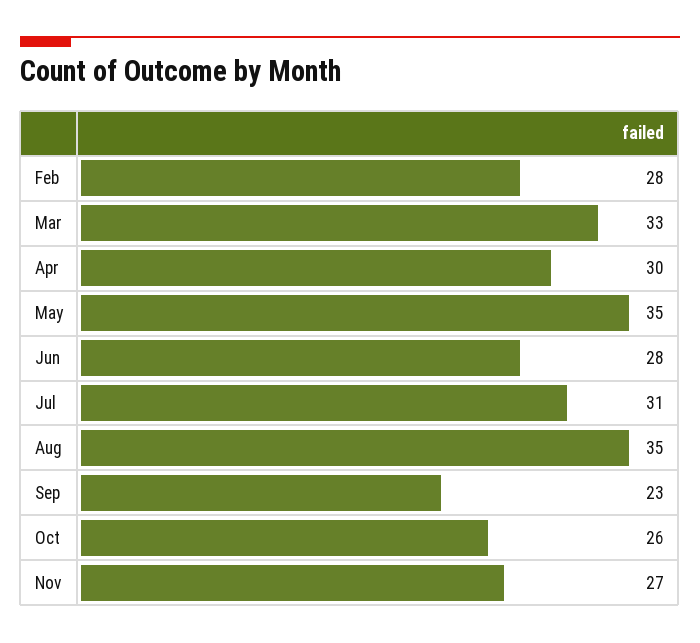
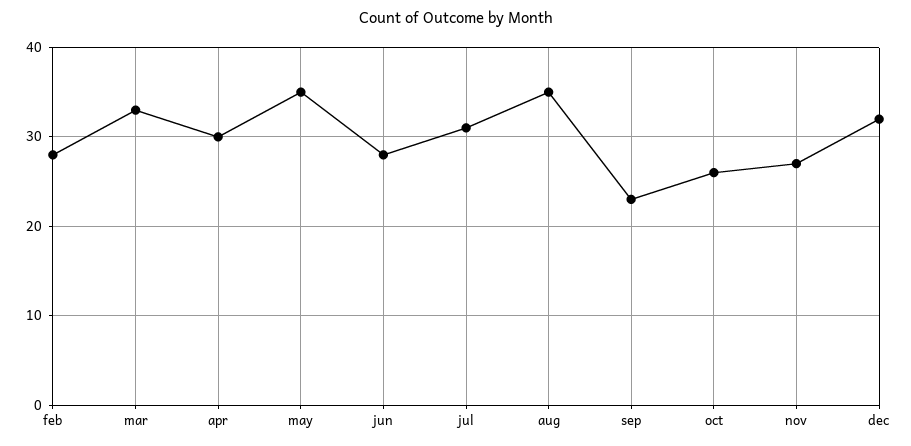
dec: none -> 32

